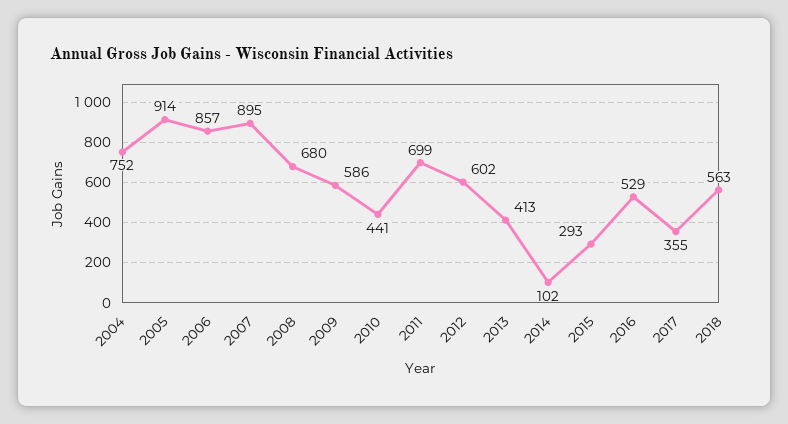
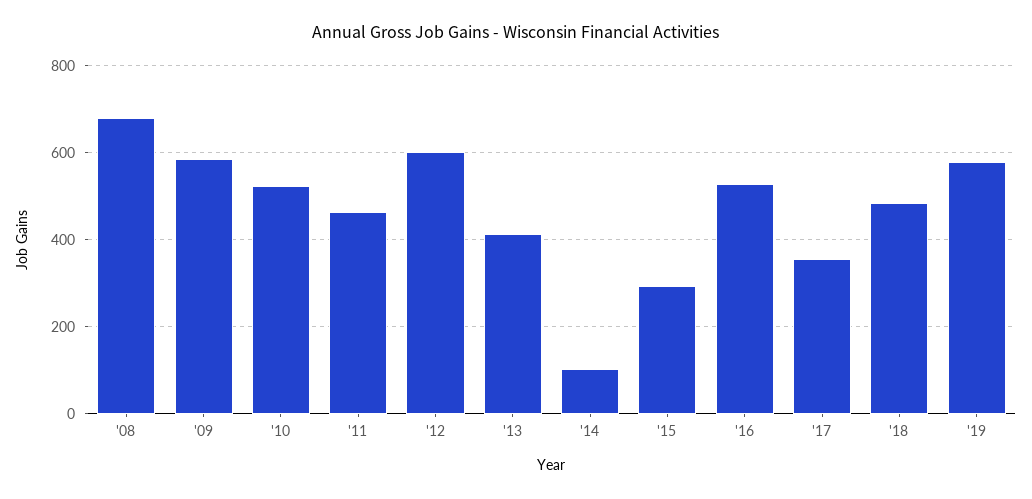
2004: 752 -> none
2005: 914 -> none
2006: 857 -> none
2007: 895 -> none
2010: 441 -> 520
2011: 699 -> 460
2018: 563 -> 480
'19: none -> 580

